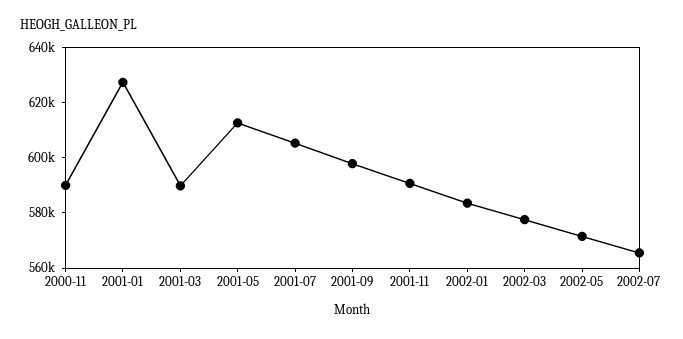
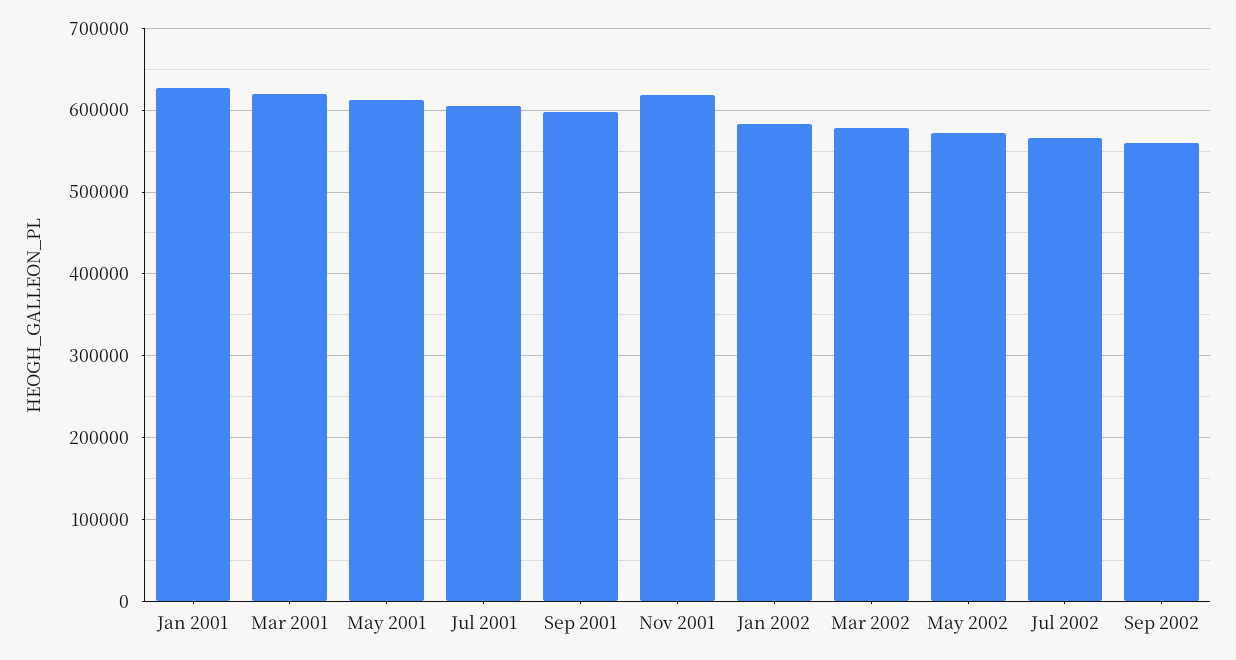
2000-11: 590000 -> none
2001-03: 590000 -> 620000
2001-11: 590000 -> 620000
Sep 2002: none -> 560000

